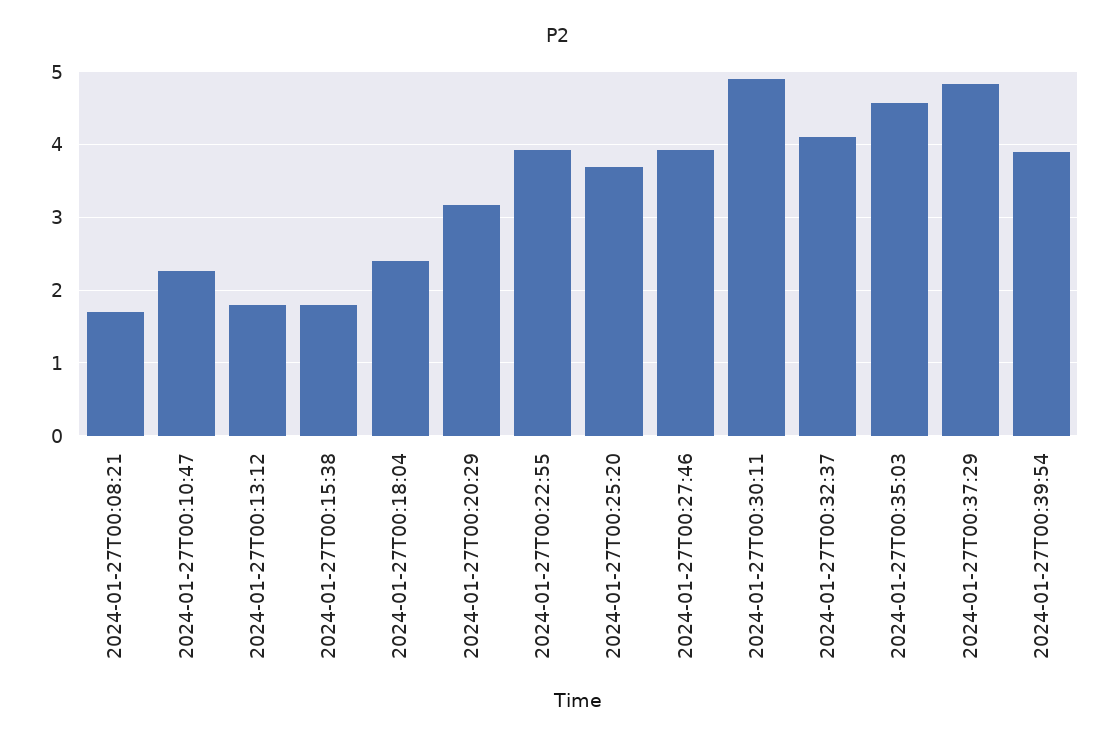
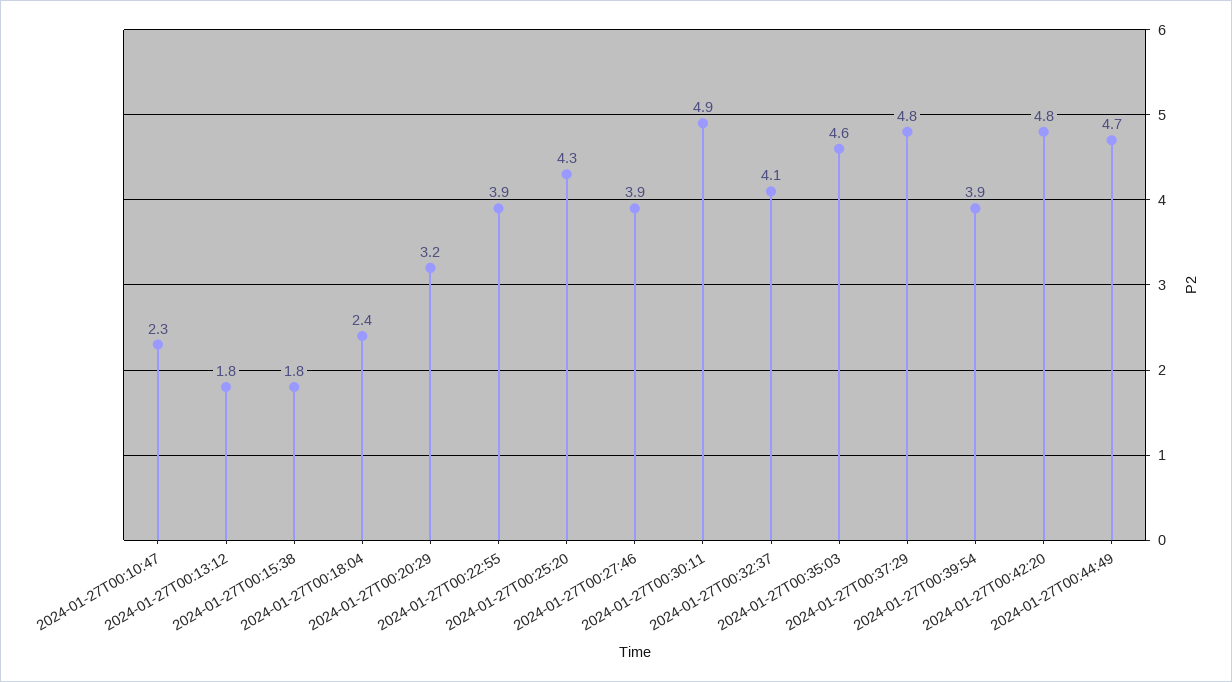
2024-01-27T00:08:21: 1.7 -> none
2024-01-27T00:25:20: 3.7 -> 4.3
2024-01-27T00:42:20: none -> 4.8
2024-01-27T00:44:49: none -> 4.7

